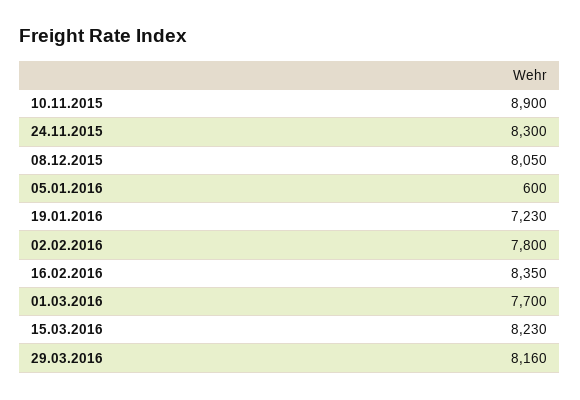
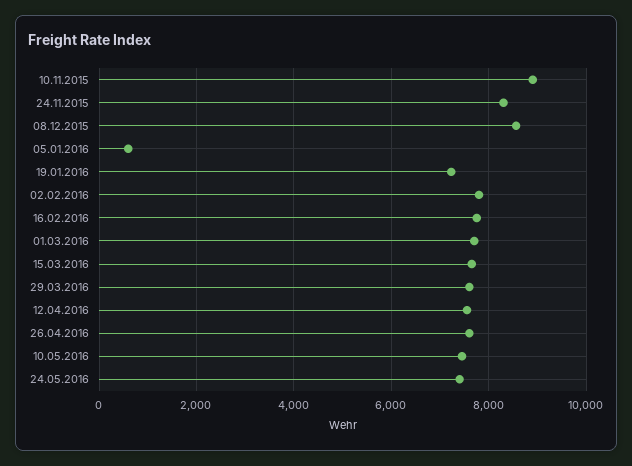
08.12.2015: 8050 -> 8600
16.02.2016: 8350 -> 7800
15.03.2016: 8230 -> 7600
29.03.2016: 8160 -> 7600
12.04.2016: none -> 7600
26.04.2016: none -> 7600
10.05.2016: none -> 7400
24.05.2016: none -> 7400

